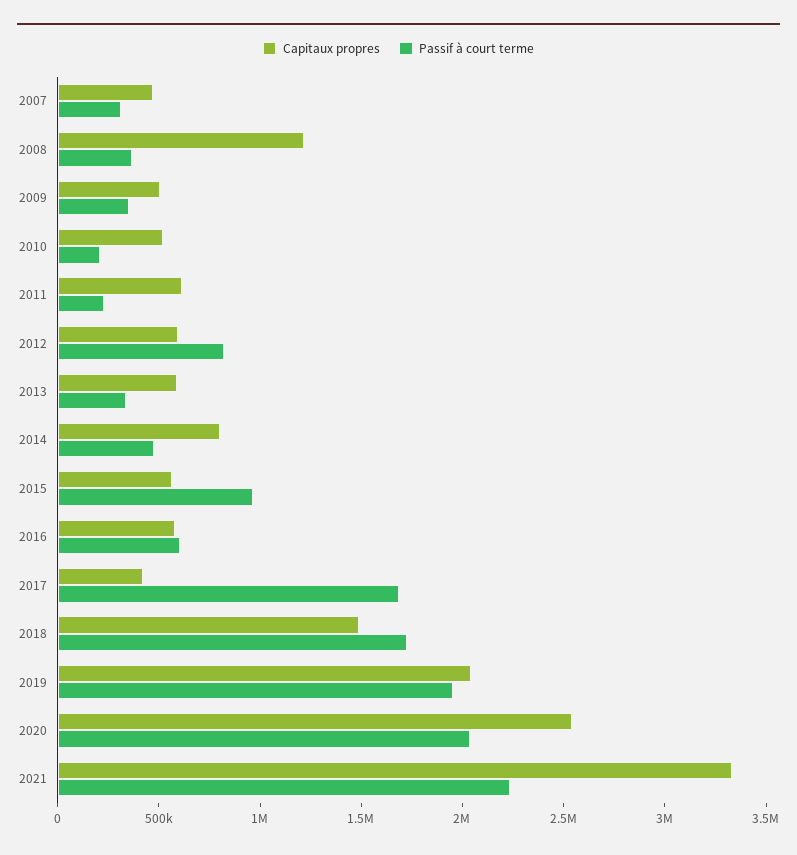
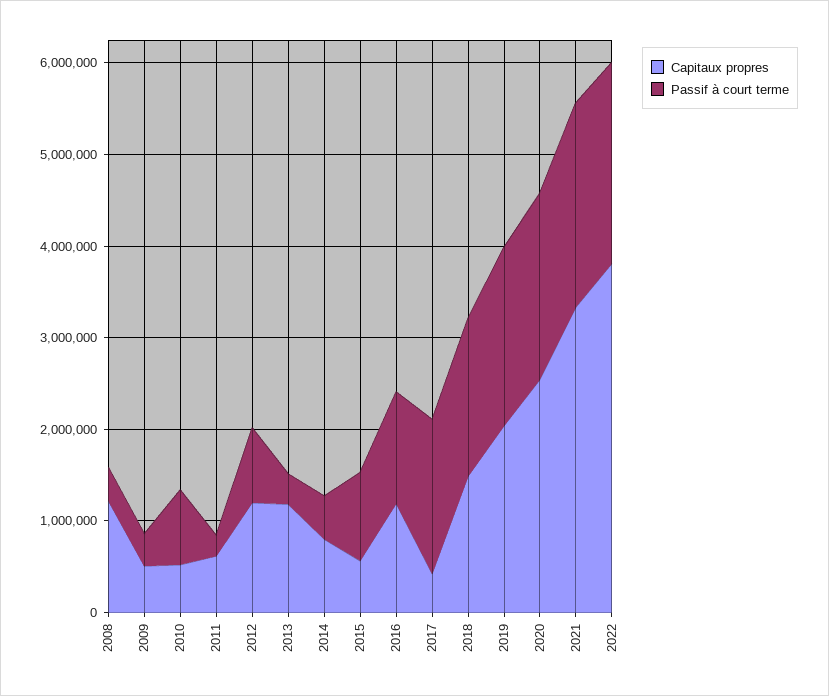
Capitaux propres, 2007: 500000 -> none
Passif à court terme, 2007: 300000 -> none
Passif à court terme, 2010: 200000 -> 800000
Capitaux propres, 2012: 600000 -> 1200000
Capitaux propres, 2013: 600000 -> 1200000
Capitaux propres, 2016: 600000 -> 1200000
Passif à court terme, 2016: 600000 -> 1200000
Capitaux propres, 2022: none -> 3800000
Passif à court terme, 2022: none -> 2200000

